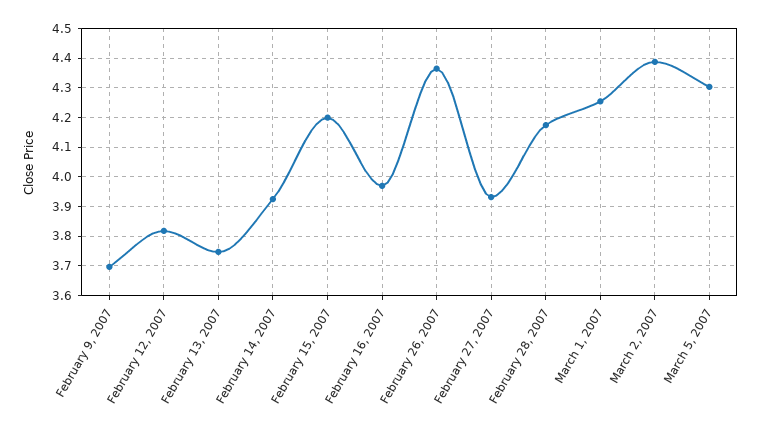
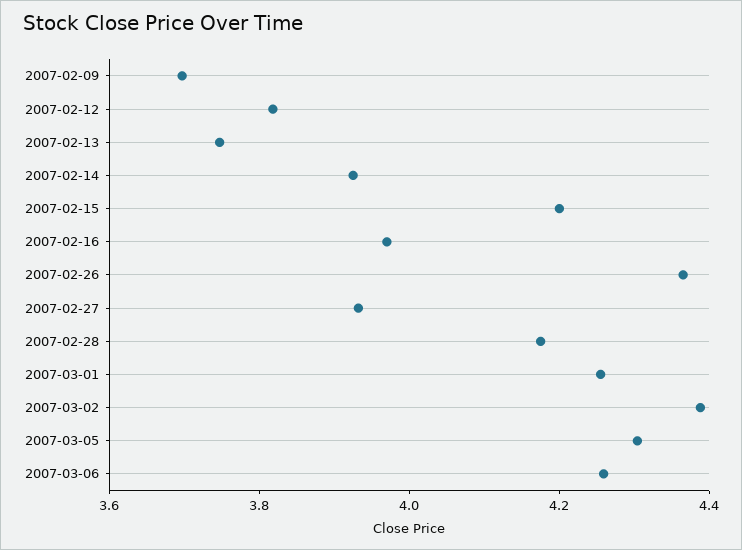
2007-03-06: none -> 4.25

